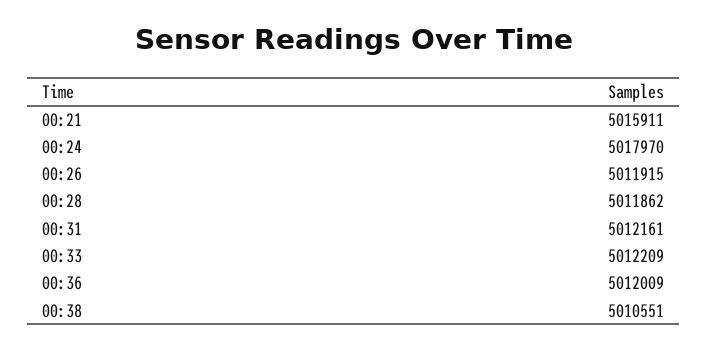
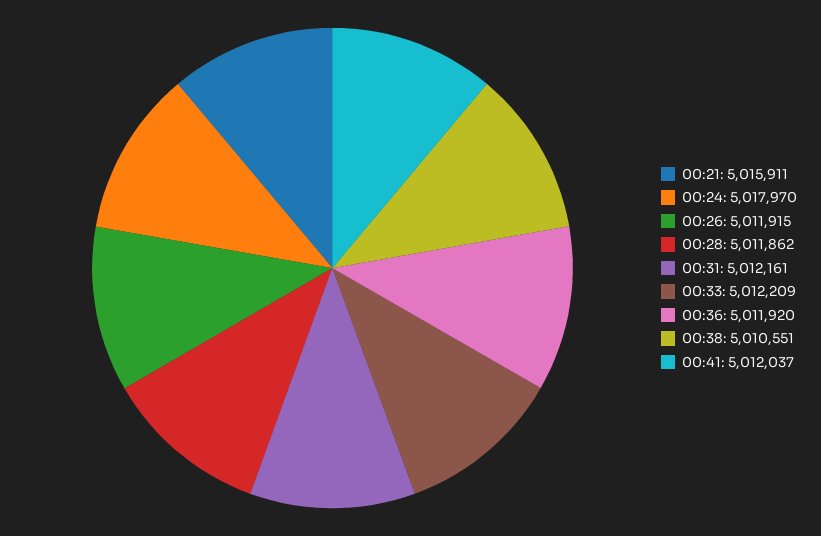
00:36: 5012009 -> 5011920
00:41: none -> 5012037

